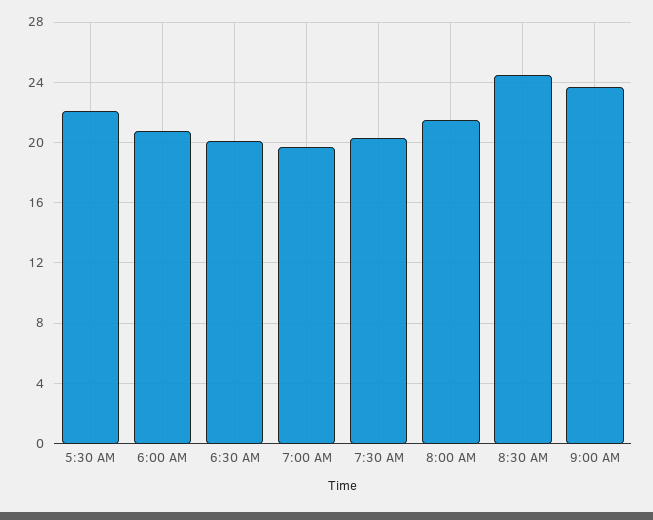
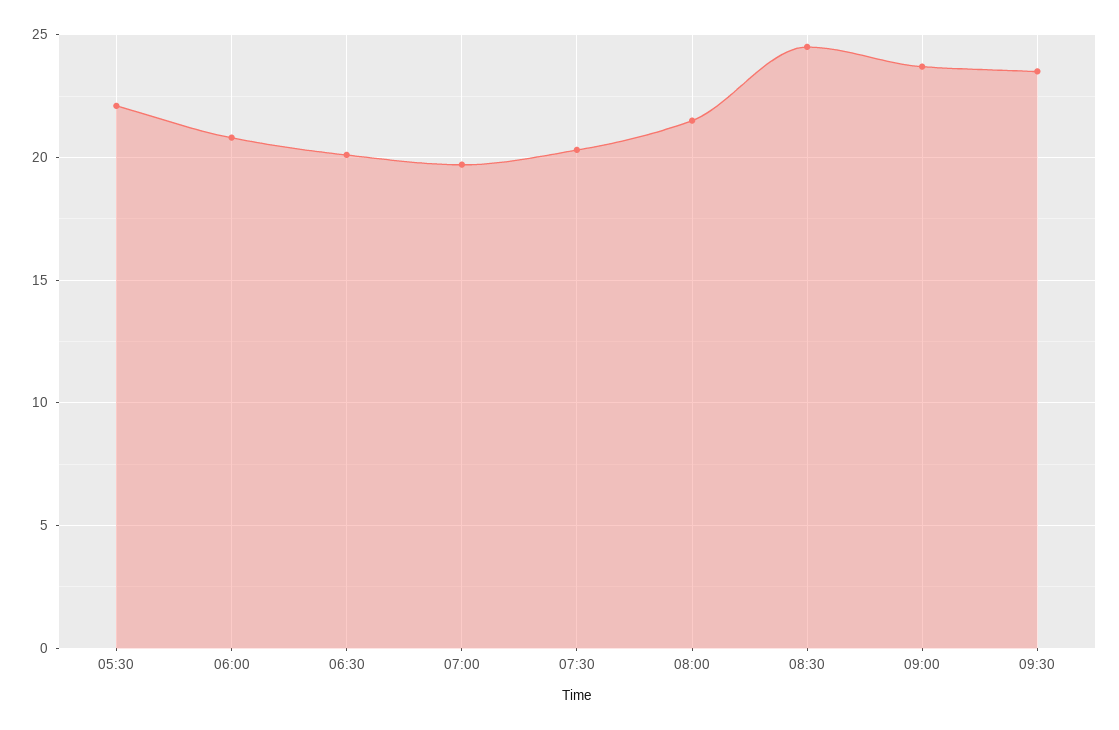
09:30: none -> 23.5

